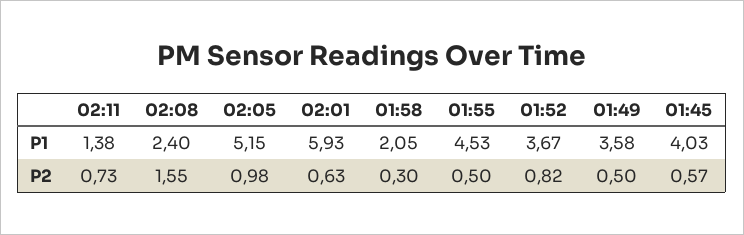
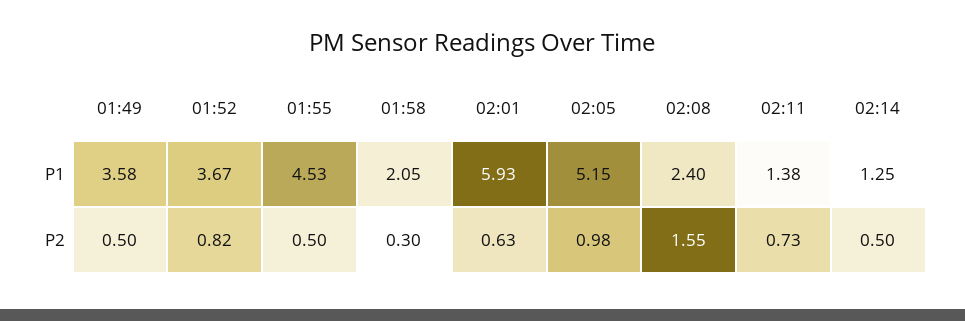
01:45, P1: 4.03 -> none
01:45, P2: 0.57 -> none
02:14, P1: none -> 1.25
02:14, P2: none -> 0.5

